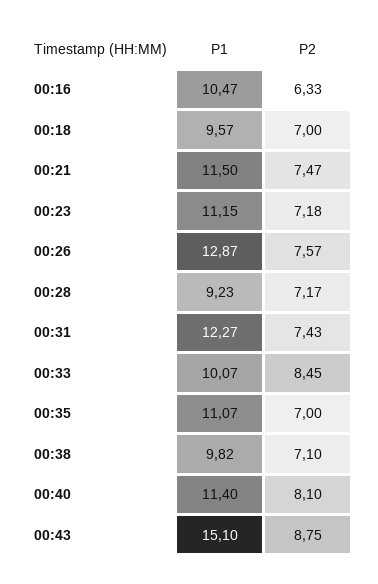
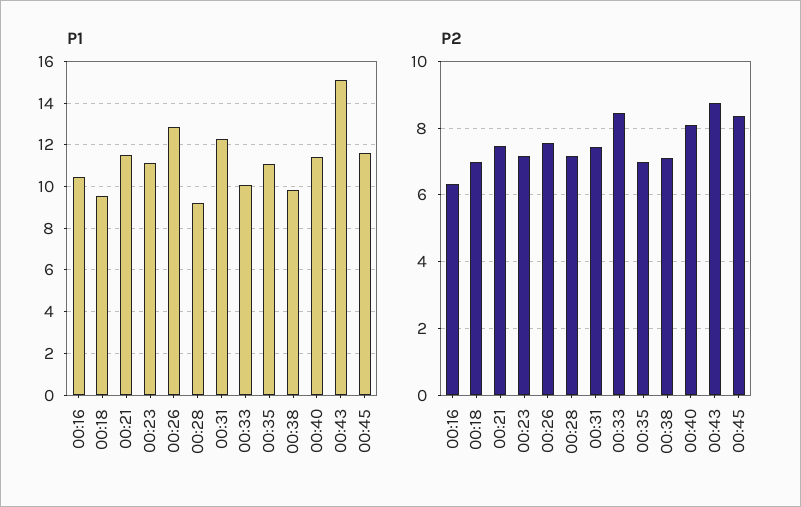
P1, 00:45: none -> 11.5
P2, 00:45: none -> 8.4

